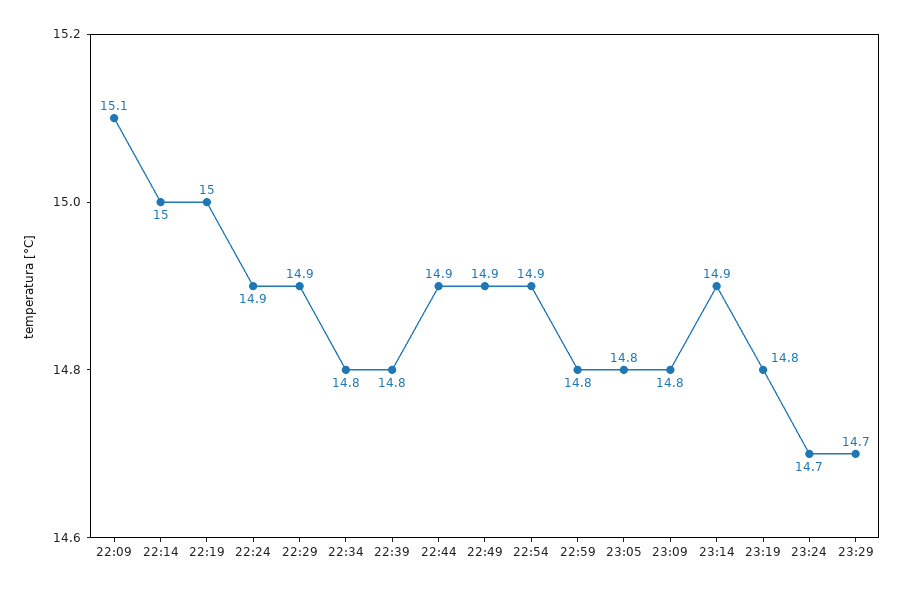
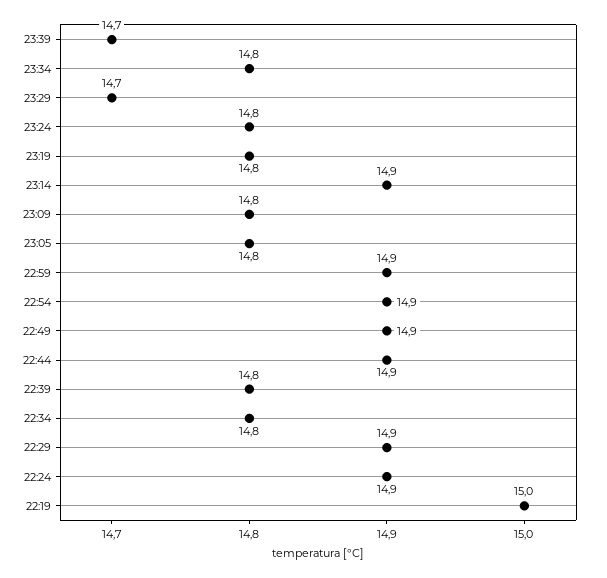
22:09: 15.1 -> none
22:14: 15 -> none
22:59: 14.8 -> 14.9
23:24: 14.7 -> 14.8
23:39: none -> 14.7
23:34: none -> 14.8

